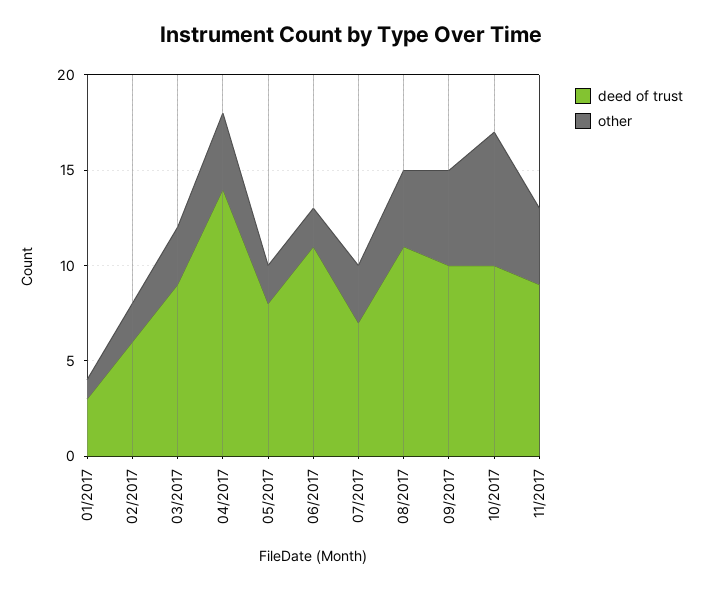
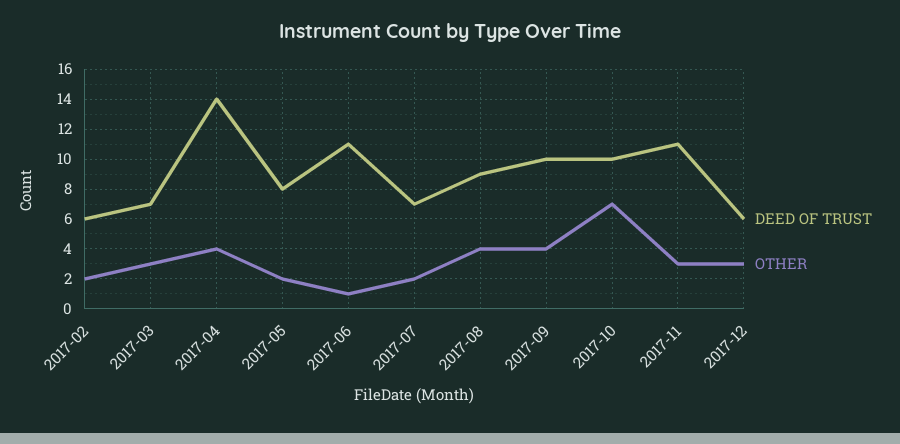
deed of trust, 01/2017: 3 -> none
other, 01/2017: 1 -> none
deed of trust, 03/2017: 9 -> 7
other, 06/2017: 2 -> 1
other, 07/2017: 3 -> 2
deed of trust, 08/2017: 11 -> 9
other, 09/2017: 5 -> 4
deed of trust, 11/2017: 9 -> 11
other, 11/2017: 4 -> 3
deed of trust, 2017-12: none -> 6
other, 2017-12: none -> 3

